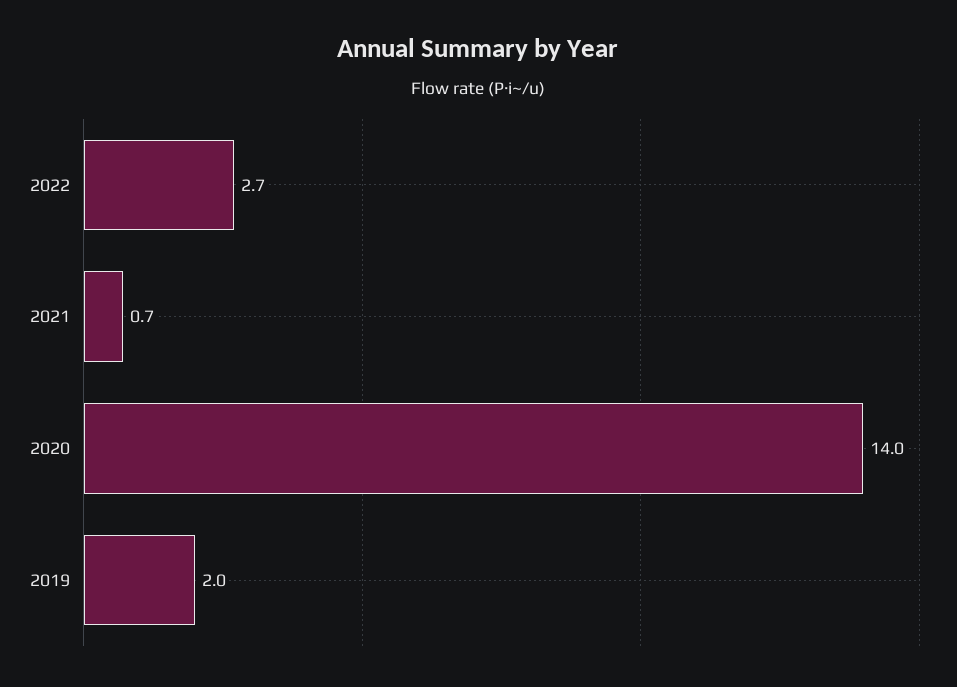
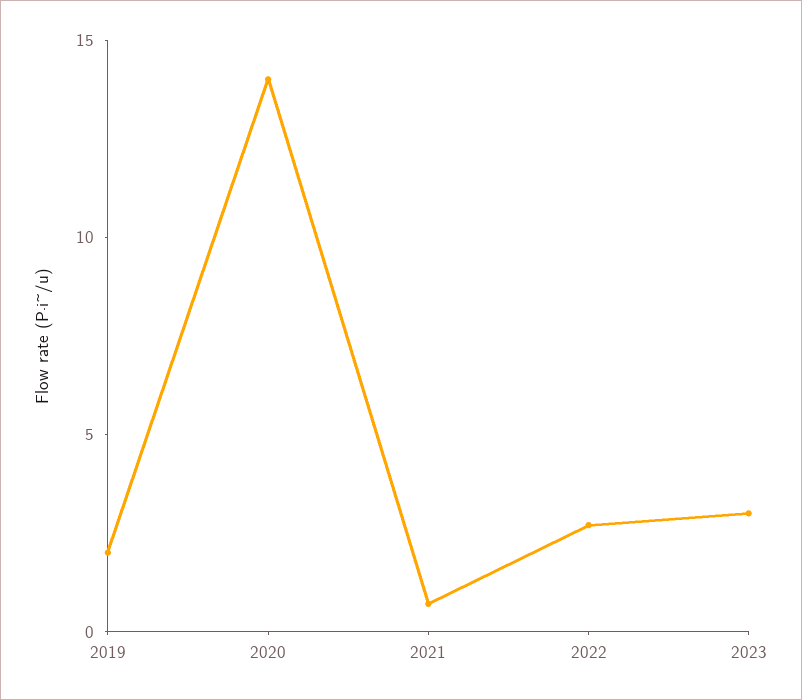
2023: none -> 3

